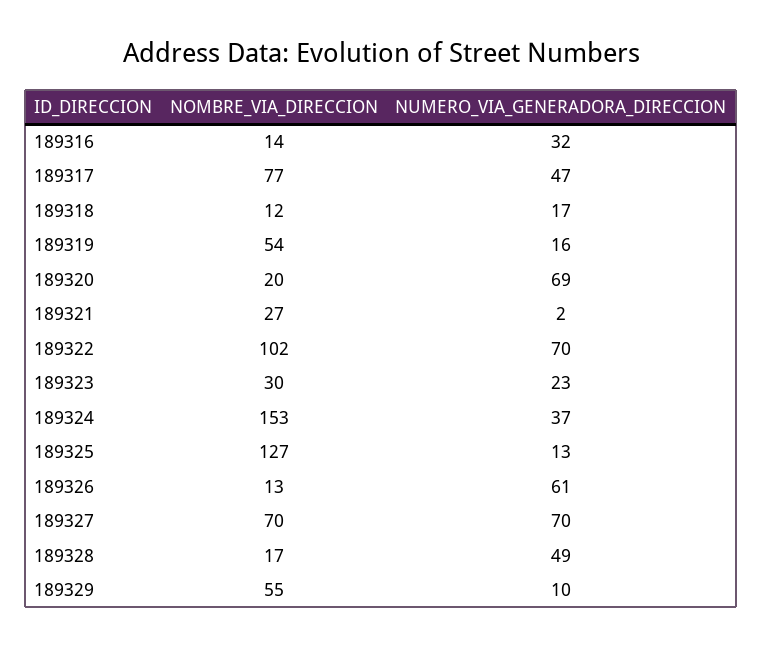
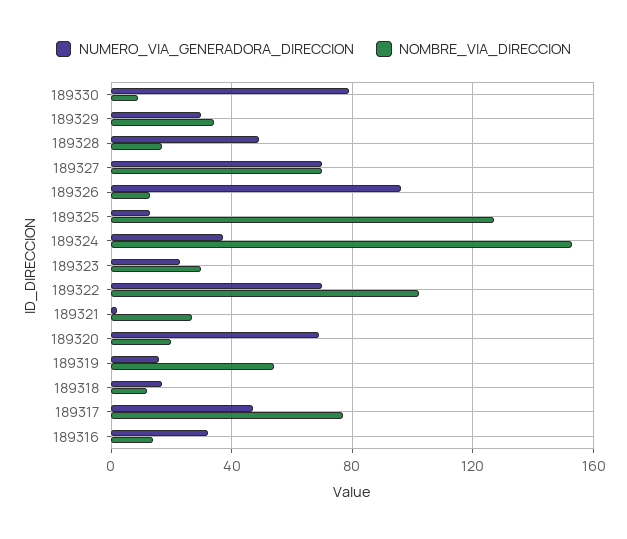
NUMERO_VIA_GENERADORA_DIRECCION, 189326: 61 -> 95
NOMBRE_VIA_DIRECCION, 189329: 55 -> 35
NUMERO_VIA_GENERADORA_DIRECCION, 189329: 10 -> 30
NUMERO_VIA_GENERADORA_DIRECCION, 189330: none -> 80
NOMBRE_VIA_DIRECCION, 189330: none -> 10

